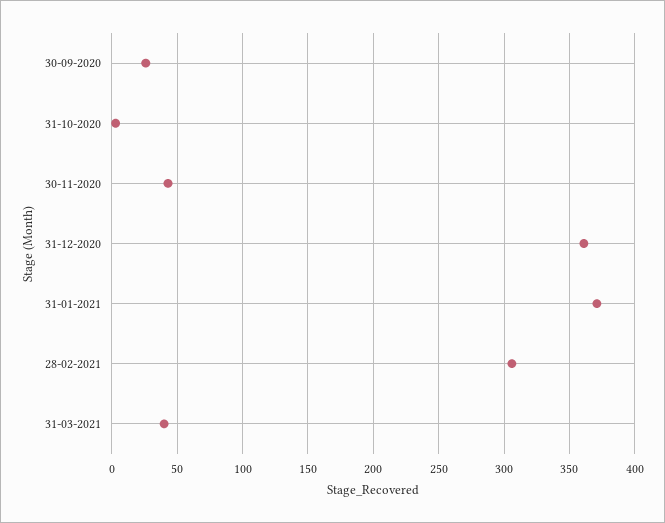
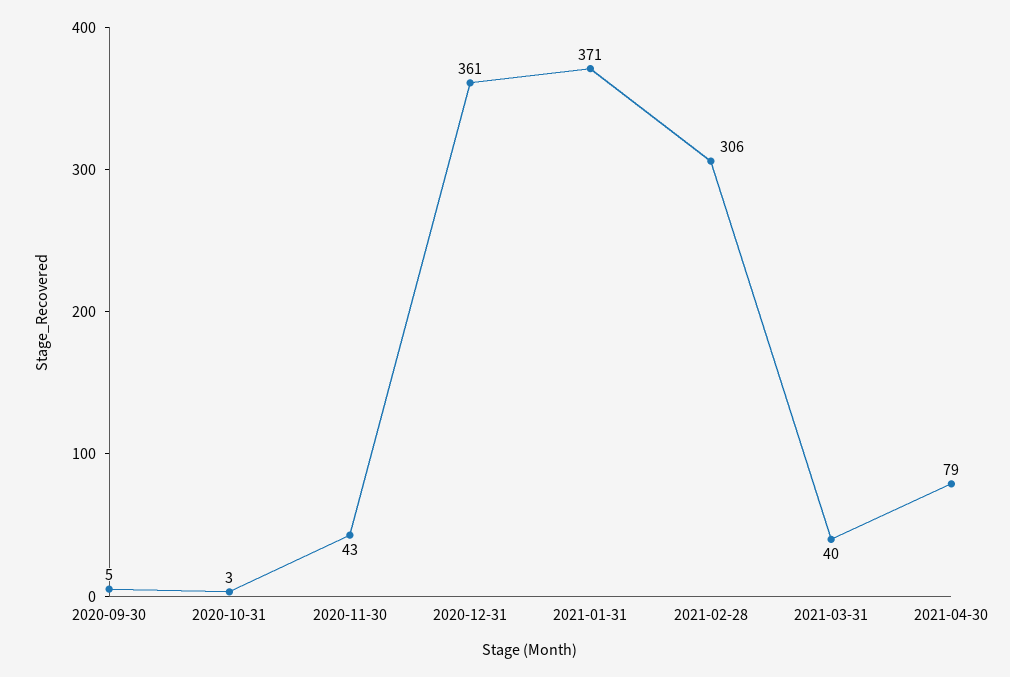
30-09-2020: 25 -> 5
2021-04-30: none -> 79

